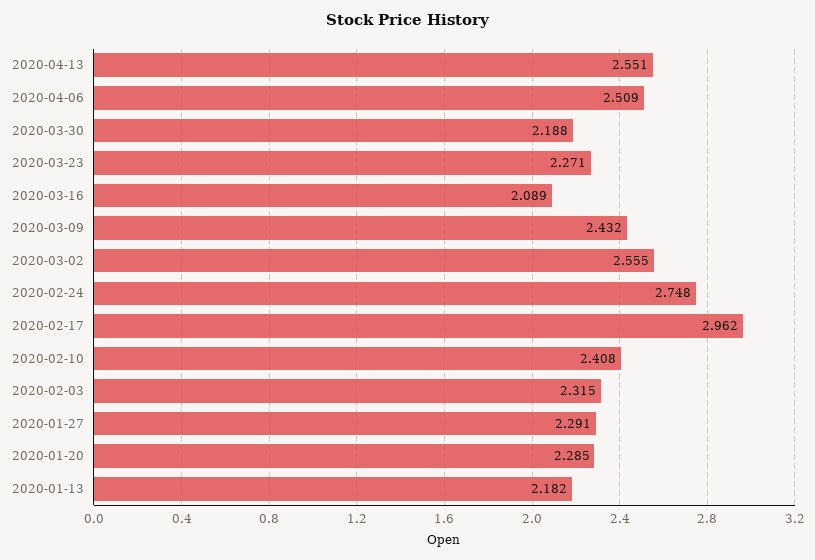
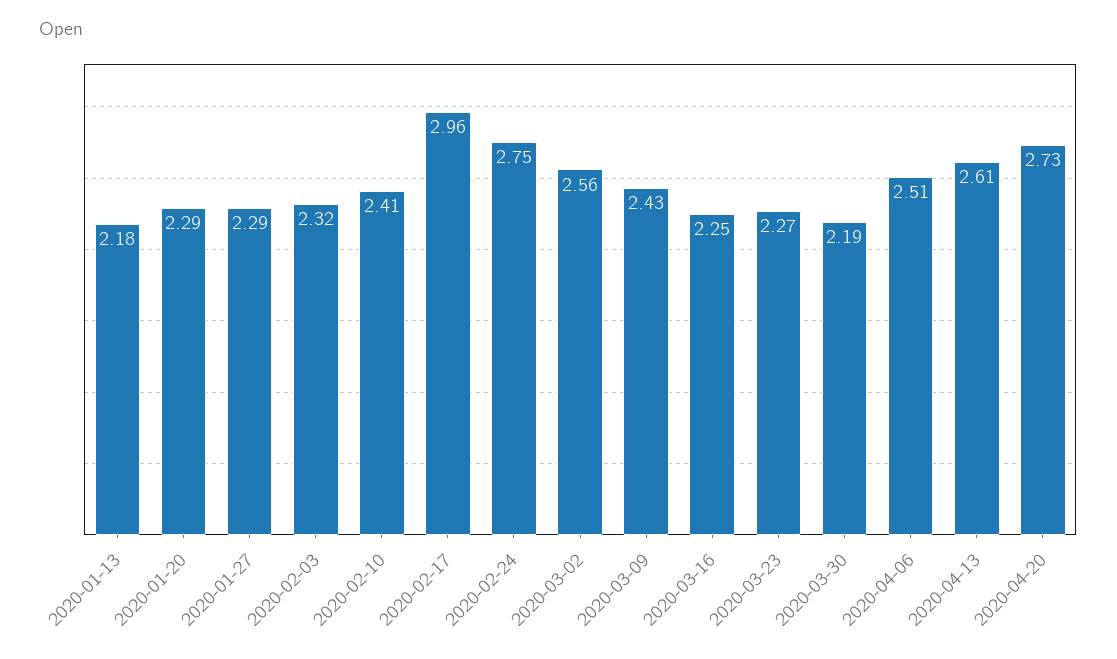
2020-04-13: 2.551 -> 2.61
2020-03-16: 2.089 -> 2.25
2020-04-20: none -> 2.73

